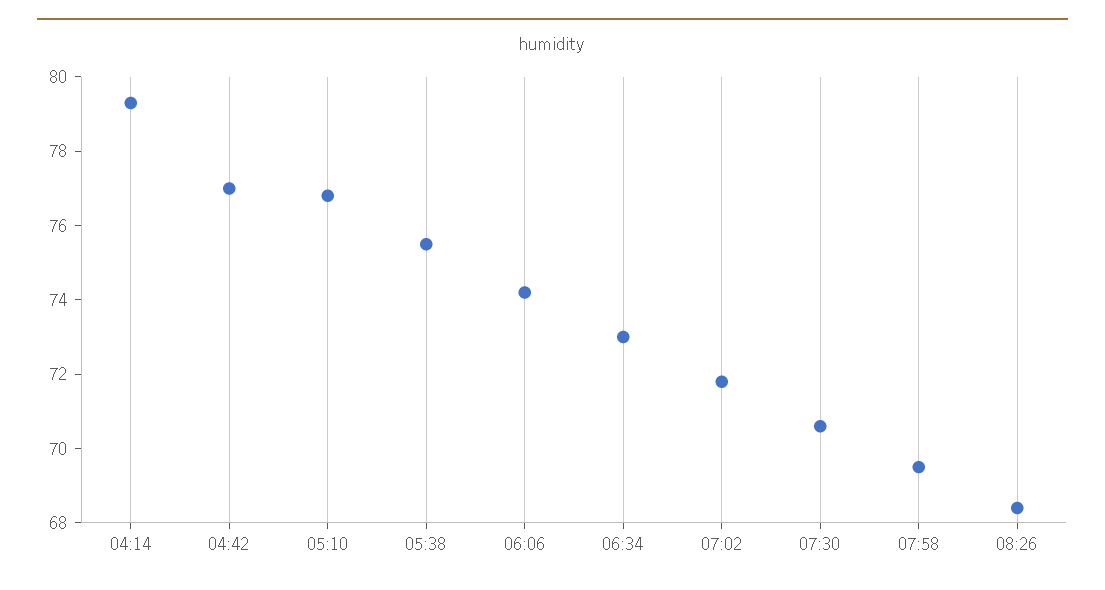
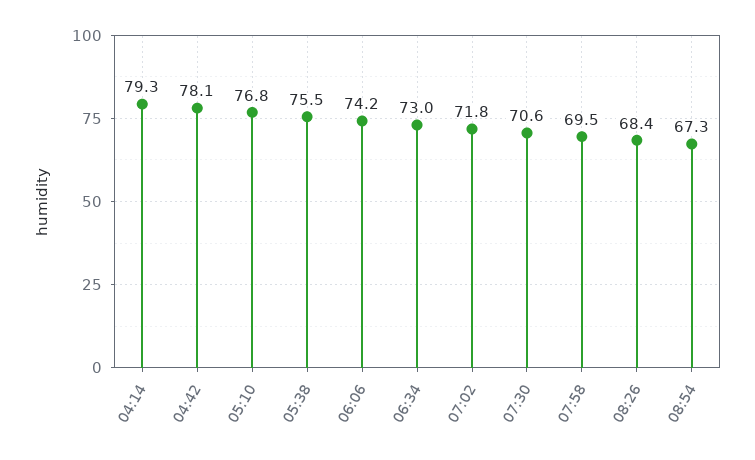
04:42: 77 -> 78.1
08:54: none -> 67.3

